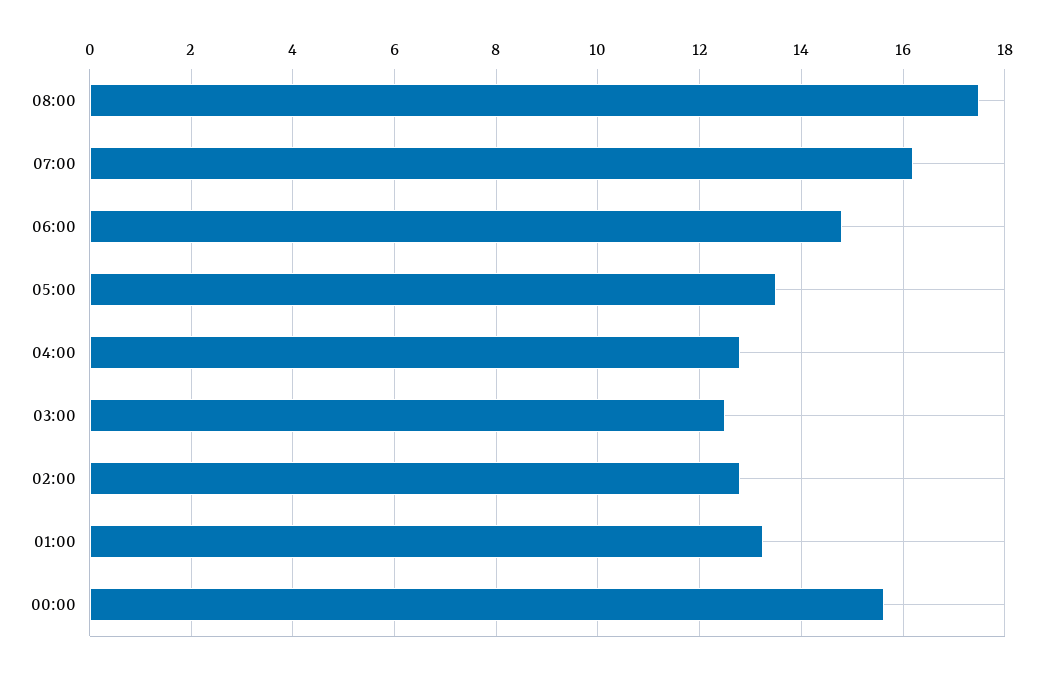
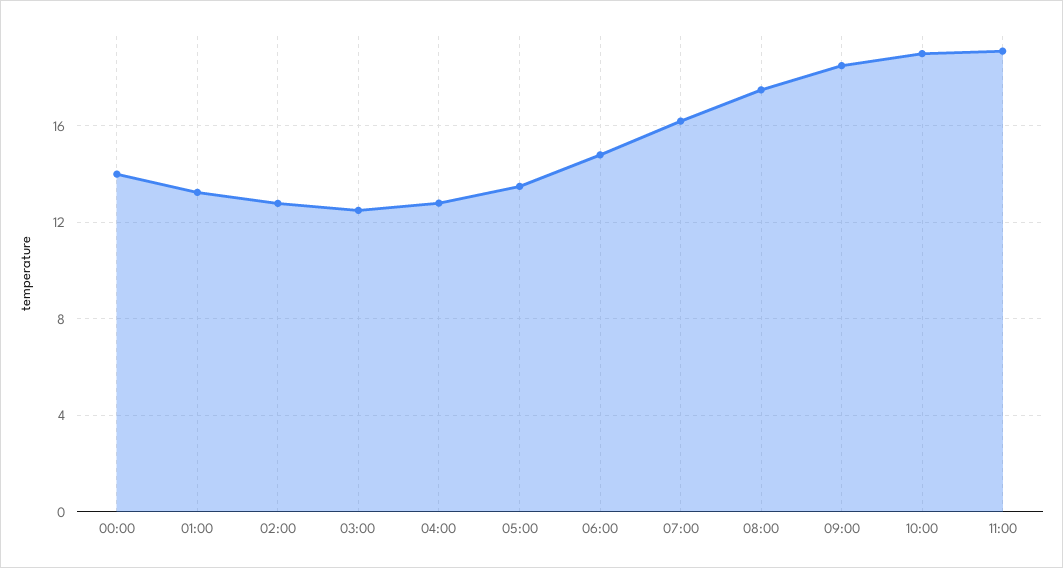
00:00: 15.6 -> 14
09:00: none -> 18.5
10:00: none -> 19
11:00: none -> 19

